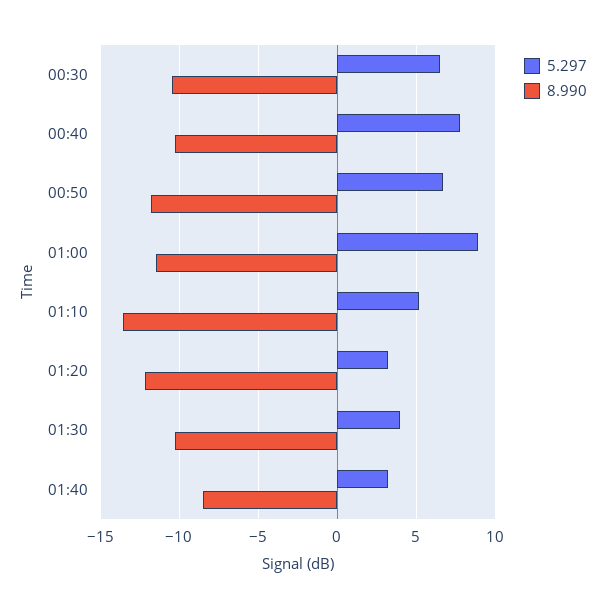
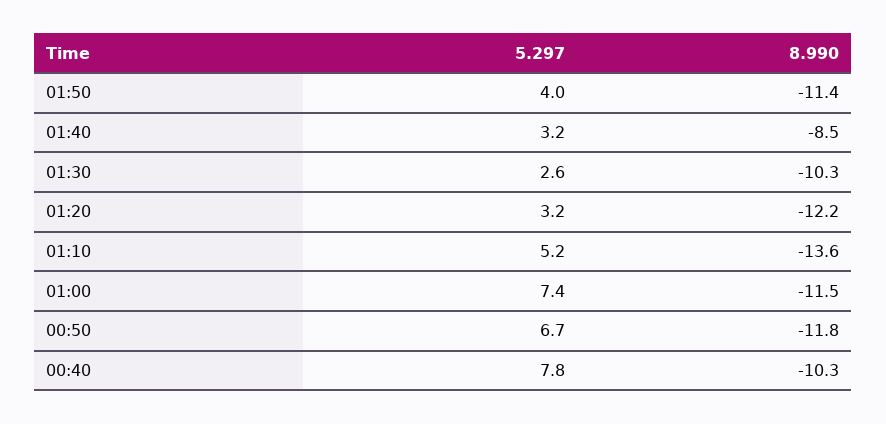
5.297, 00:30: 6.5 -> none
8.990, 00:30: -10.5 -> none
5.297, 01:00: 9 -> 7.4
5.297, 01:30: 4 -> 2.6
5.297, 01:50: none -> 4
8.990, 01:50: none -> -11.4

